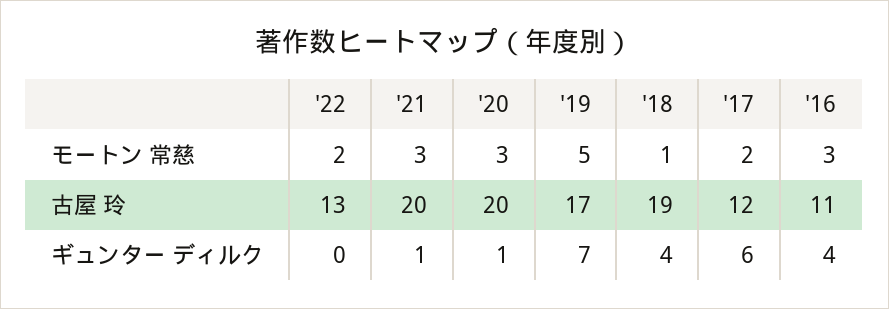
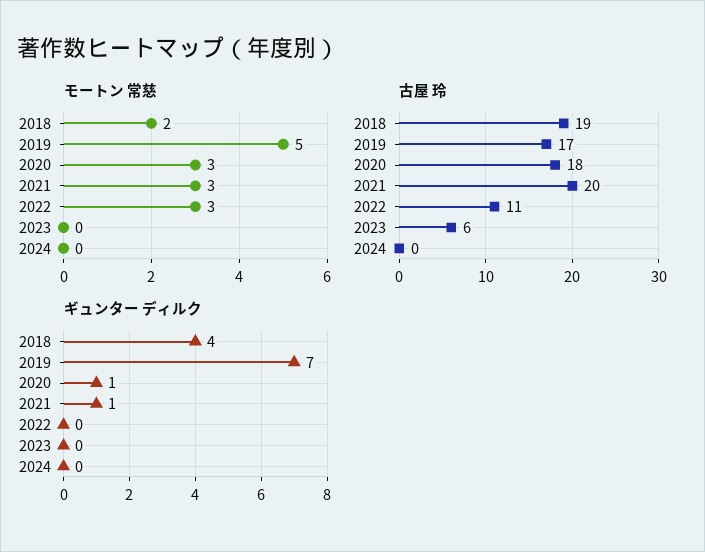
モートン 常慈, '22: 2 -> 3
モートン 常慈, '18: 1 -> 2
モートン 常慈, '17: 2 -> none
モートン 常慈, '16: 3 -> none
古屋 玲, '22: 13 -> 11
古屋 玲, '20: 20 -> 18
古屋 玲, '17: 12 -> none
古屋 玲, '16: 11 -> none
ギュンター ディルク, '17: 6 -> none
ギュンター ディルク, '16: 4 -> none
モートン 常慈, 2023: none -> 0
モートン 常慈, 2024: none -> 0
古屋 玲, 2023: none -> 6
古屋 玲, 2024: none -> 0
ギュンター ディルク, 2023: none -> 0
ギュンター ディルク, 2024: none -> 0

